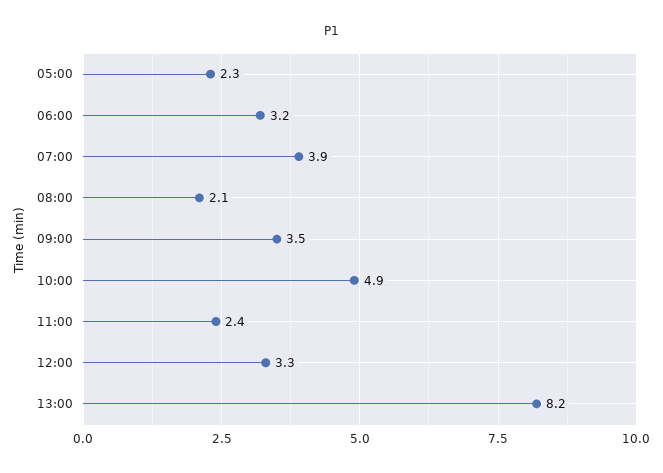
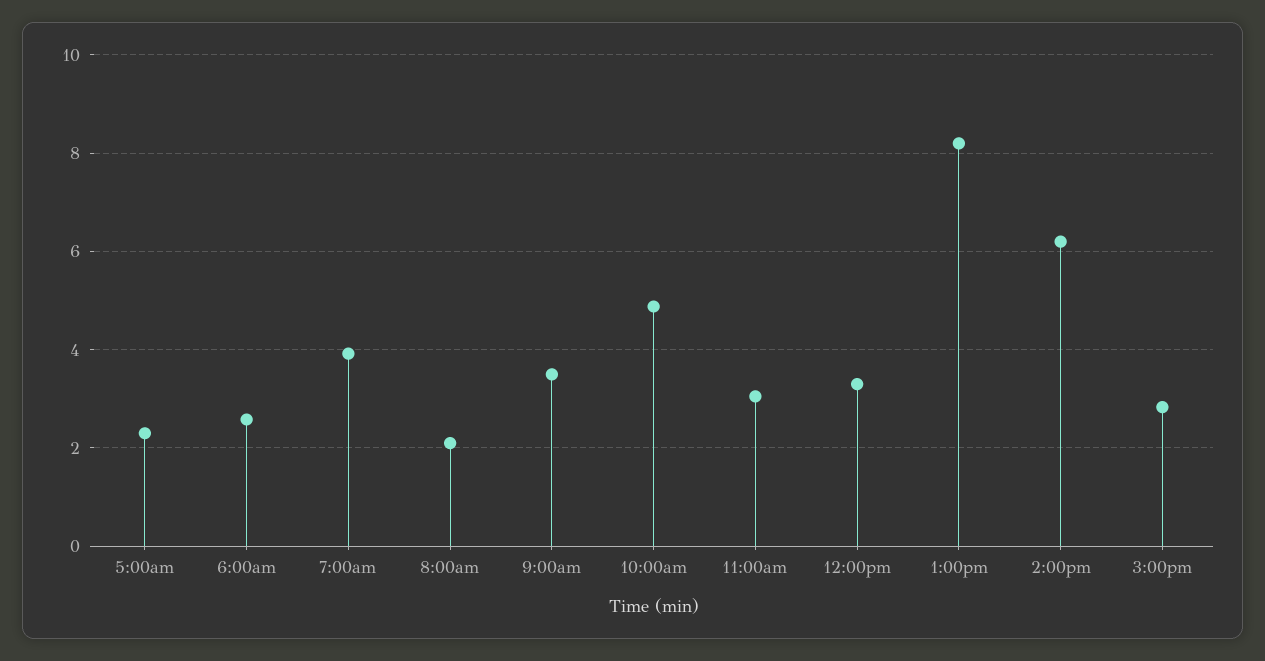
06:00: 3.2 -> 2.6
11:00: 2.4 -> 3
2:00pm: none -> 6.2
3:00pm: none -> 2.8

